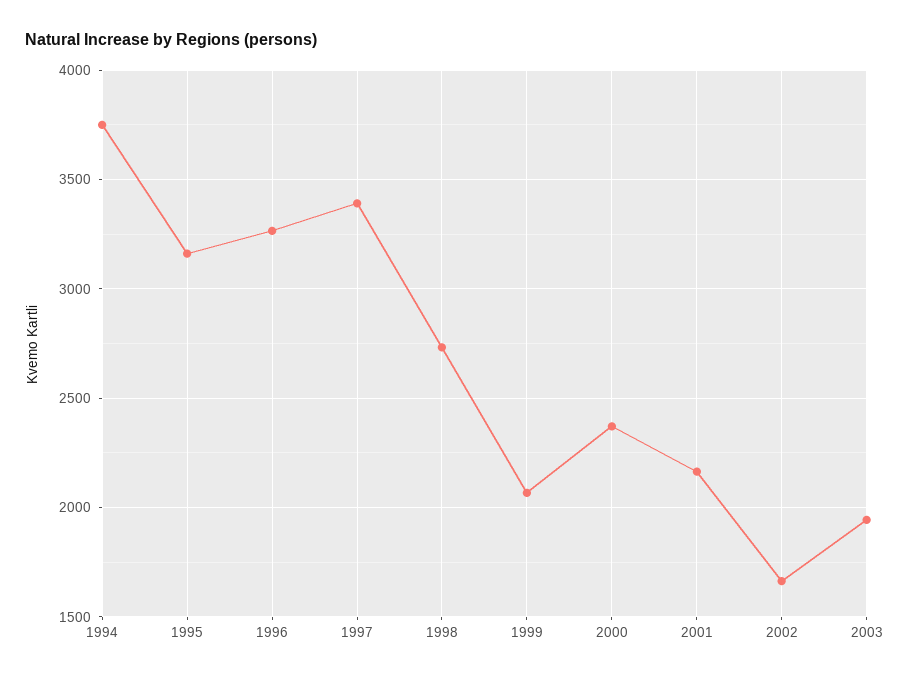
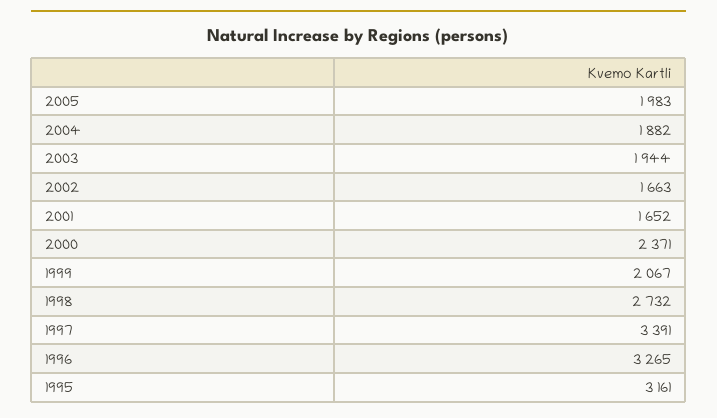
1994: 3750 -> none
2001: 2150 -> 1652
2005: none -> 1983
2004: none -> 1882

